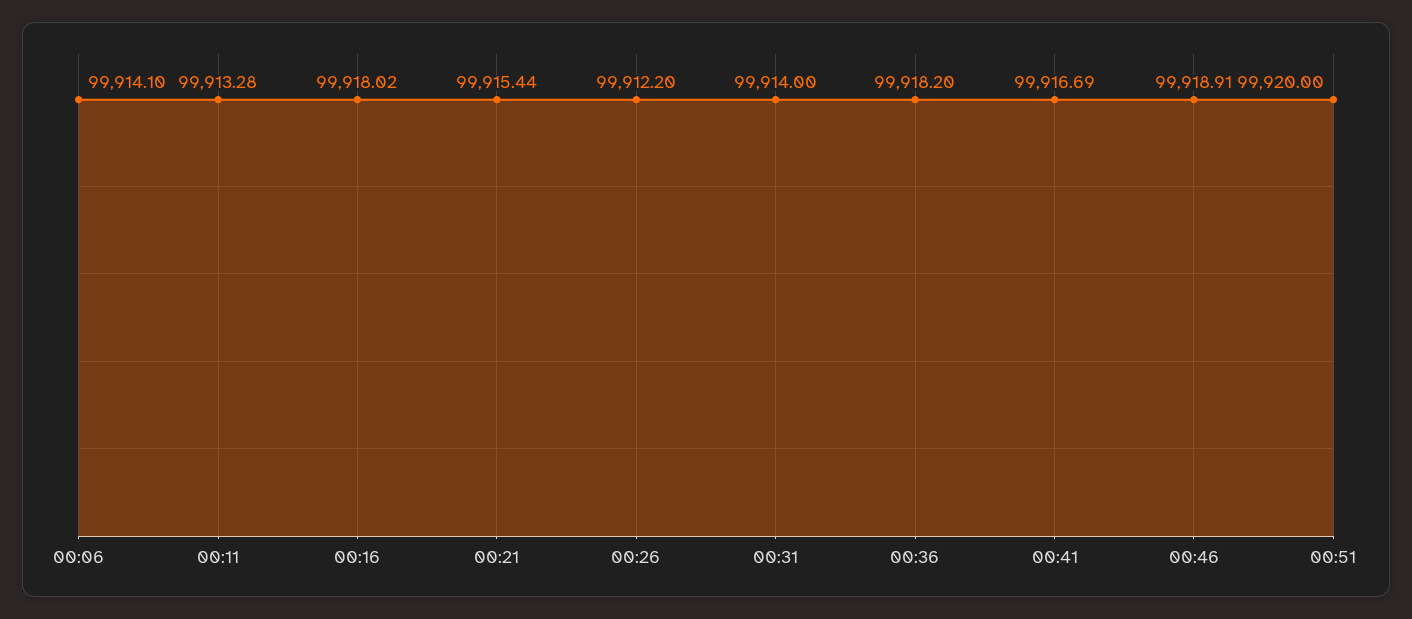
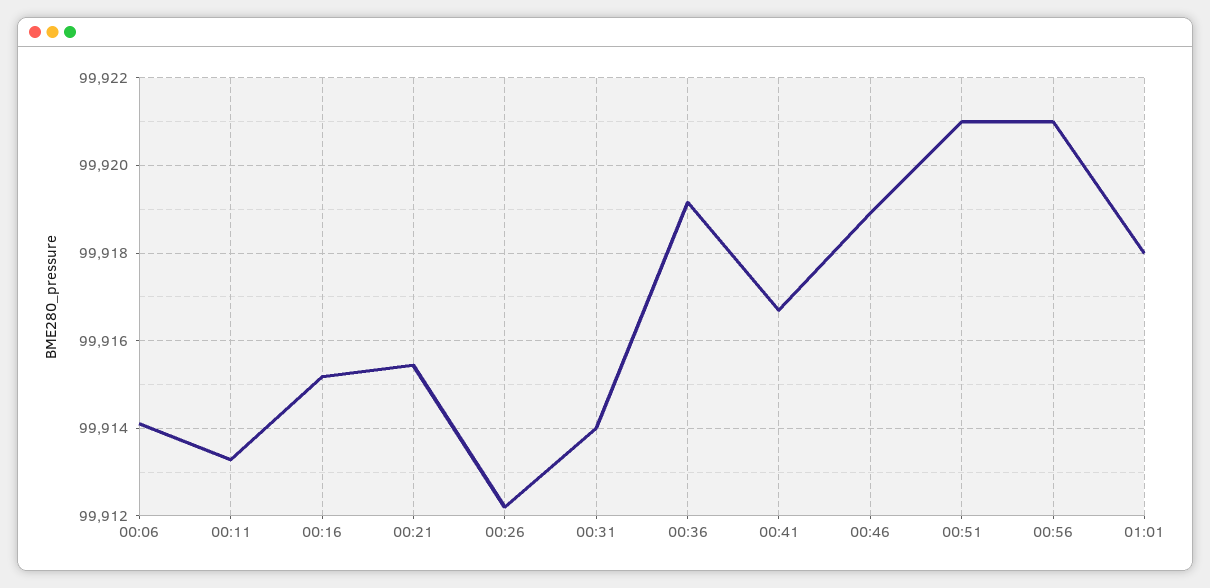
00:16: 99918.02 -> 99915.2
00:36: 99918.2 -> 99919.2
00:51: 99920 -> 99921
00:56: none -> 99921
01:01: none -> 99918

